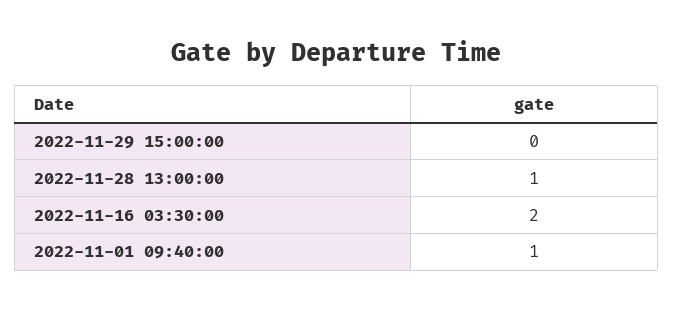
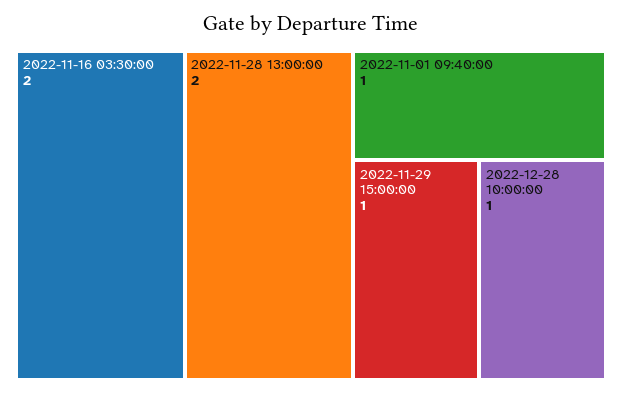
2022-11-29 15:00:00: 0 -> 1
2022-11-28 13:00:00: 1 -> 2
2022-12-28 10:00:00: none -> 1

